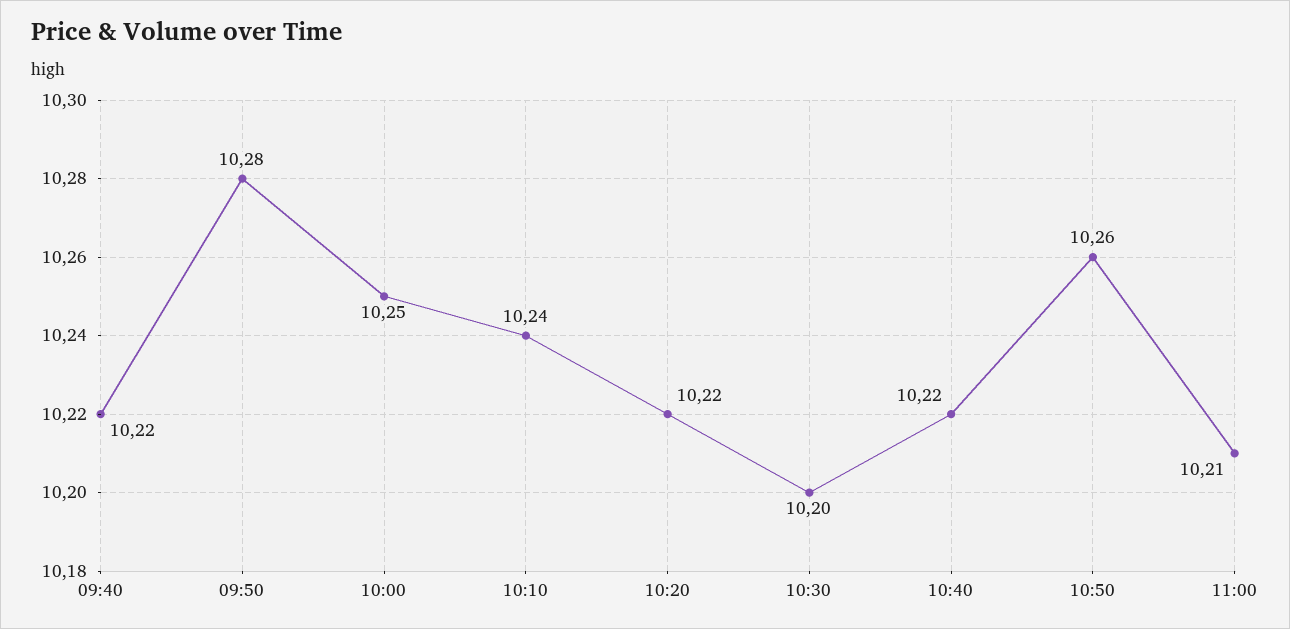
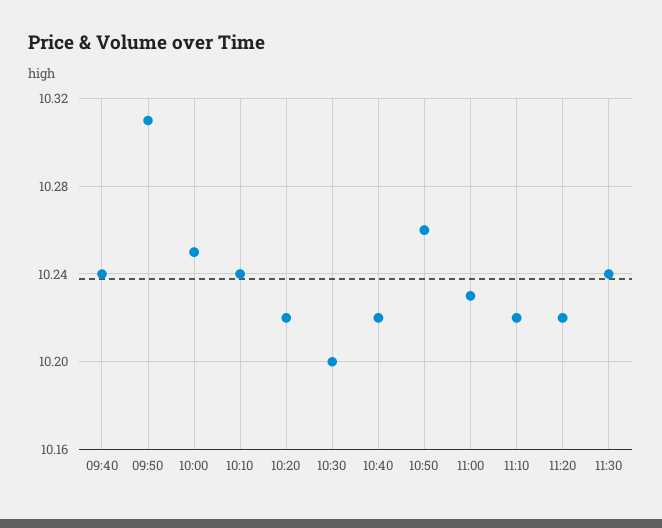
09:40: 10.22 -> 10.24
09:50: 10.28 -> 10.31
11:00: 10.21 -> 10.23
11:10: none -> 10.22
11:20: none -> 10.22
11:30: none -> 10.24

